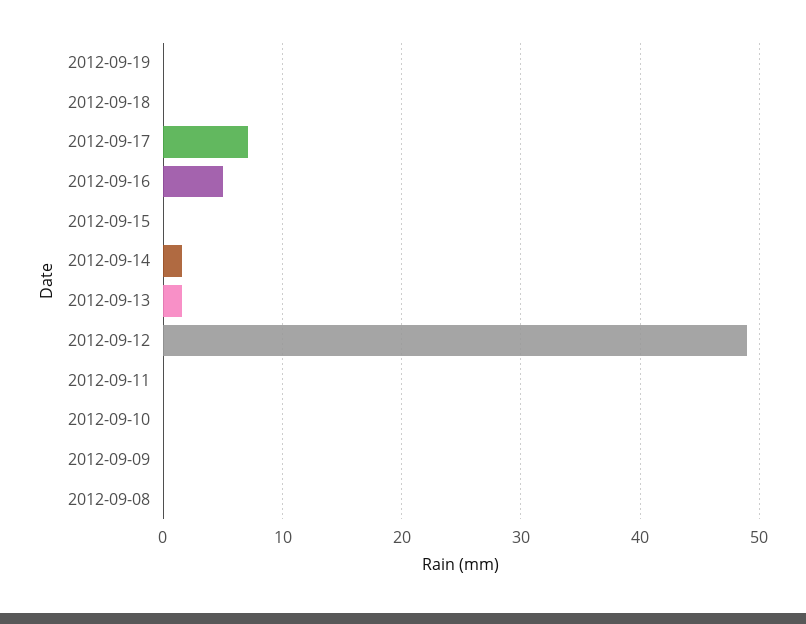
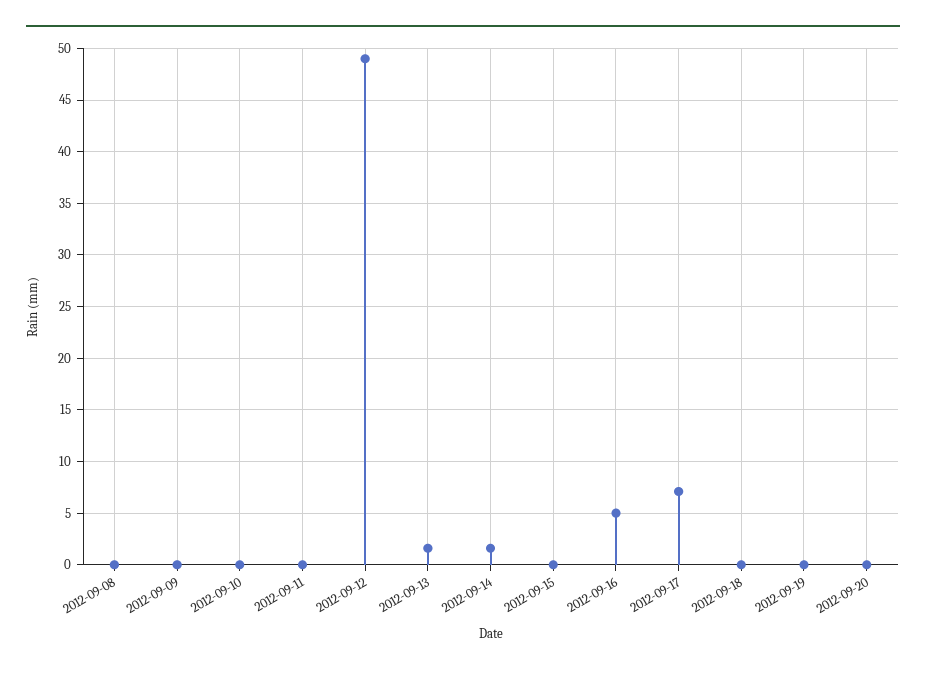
2012-09-20: none -> 0

